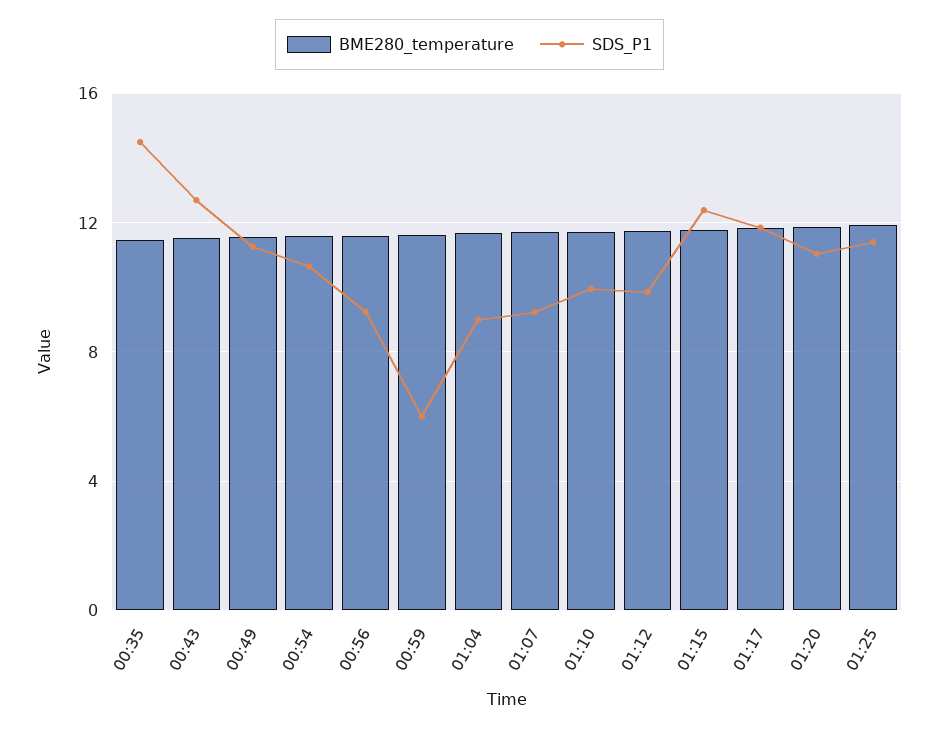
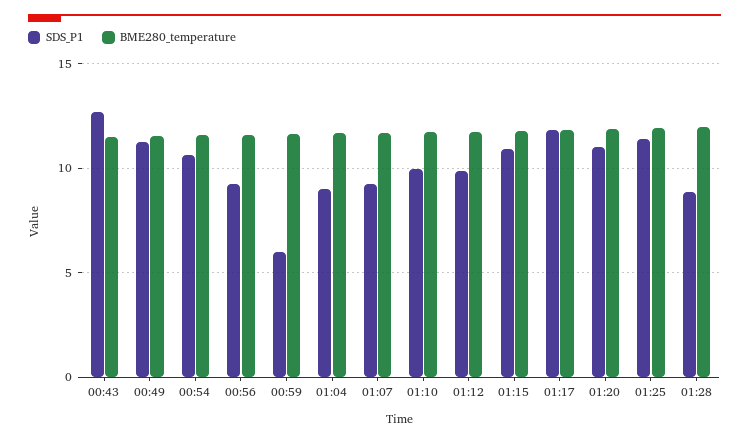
BME280_temperature, 00:35: 11.5 -> none
SDS_P1, 00:35: 14.5 -> none
SDS_P1, 01:15: 12.5 -> 11
SDS_P1, 01:28: none -> 9
BME280_temperature, 01:28: none -> 12

